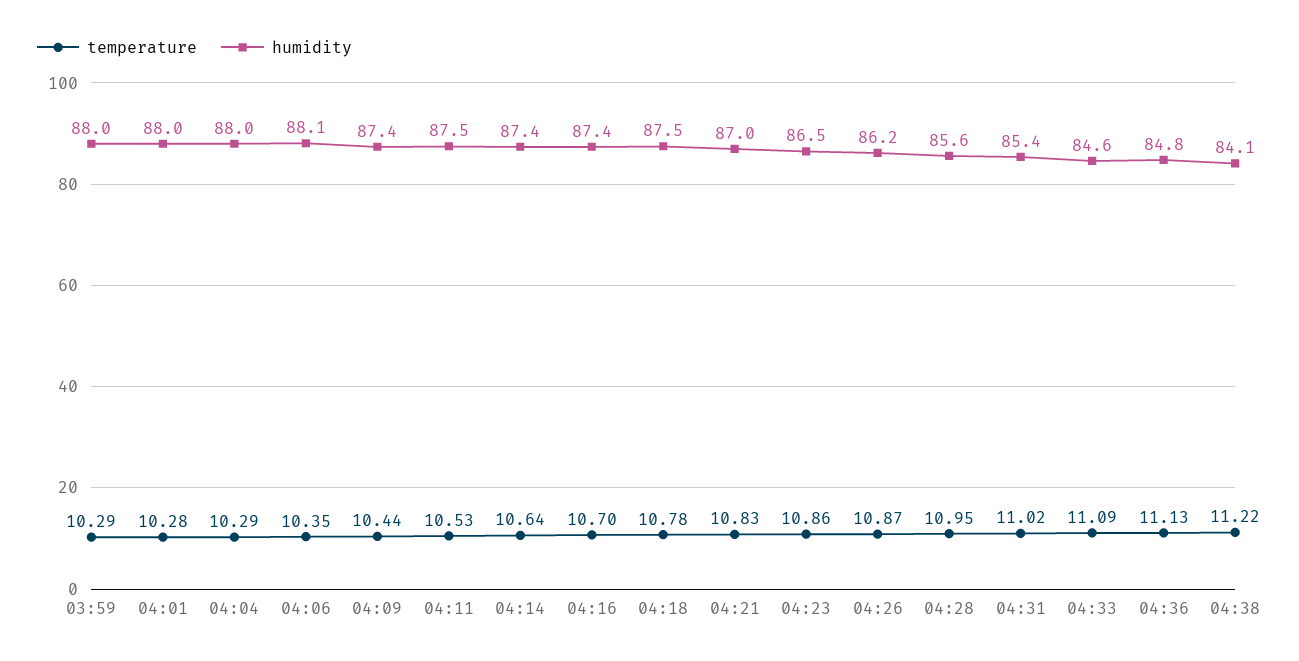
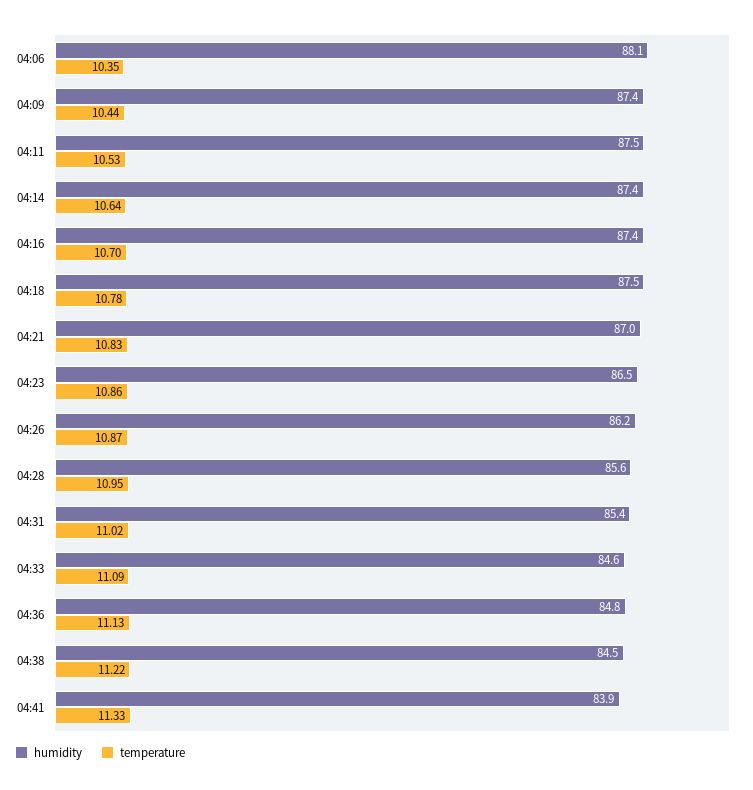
temperature, 03:59: 10.29 -> none
humidity, 03:59: 88 -> none
temperature, 04:01: 10.28 -> none
humidity, 04:01: 88 -> none
temperature, 04:04: 10.29 -> none
humidity, 04:04: 88 -> none
humidity, 04:38: 84.1 -> 84.5
humidity, 04:41: none -> 83.9
temperature, 04:41: none -> 11.33

